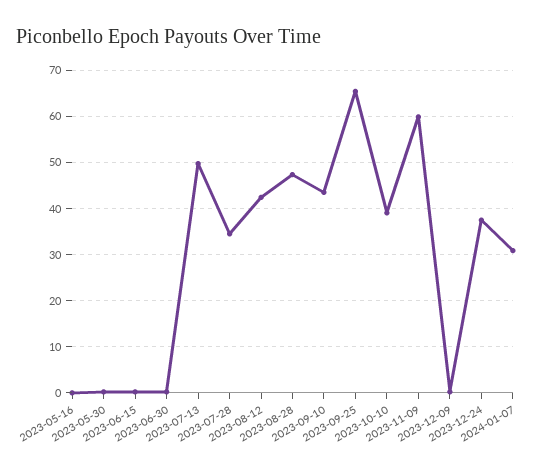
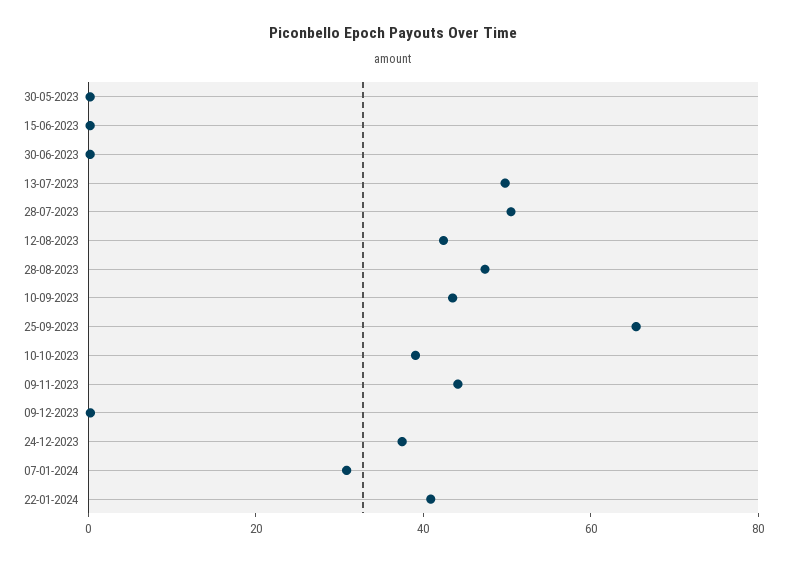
2023-05-16: 0 -> none
2023-07-28: 34 -> 50
2023-11-09: 60 -> 45
22-01-2024: none -> 40

